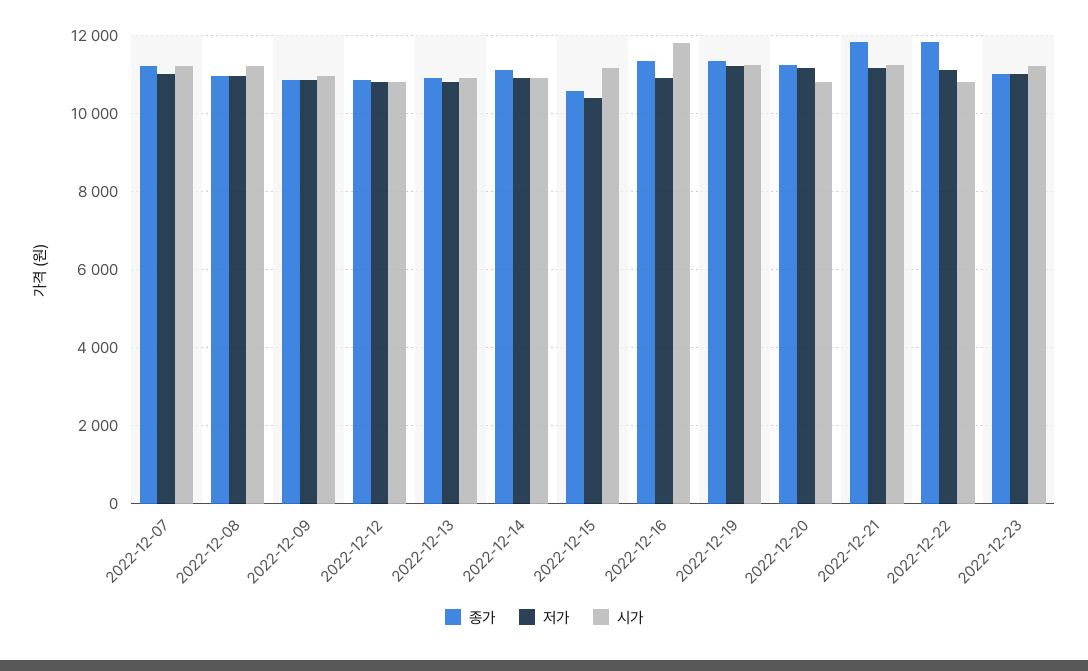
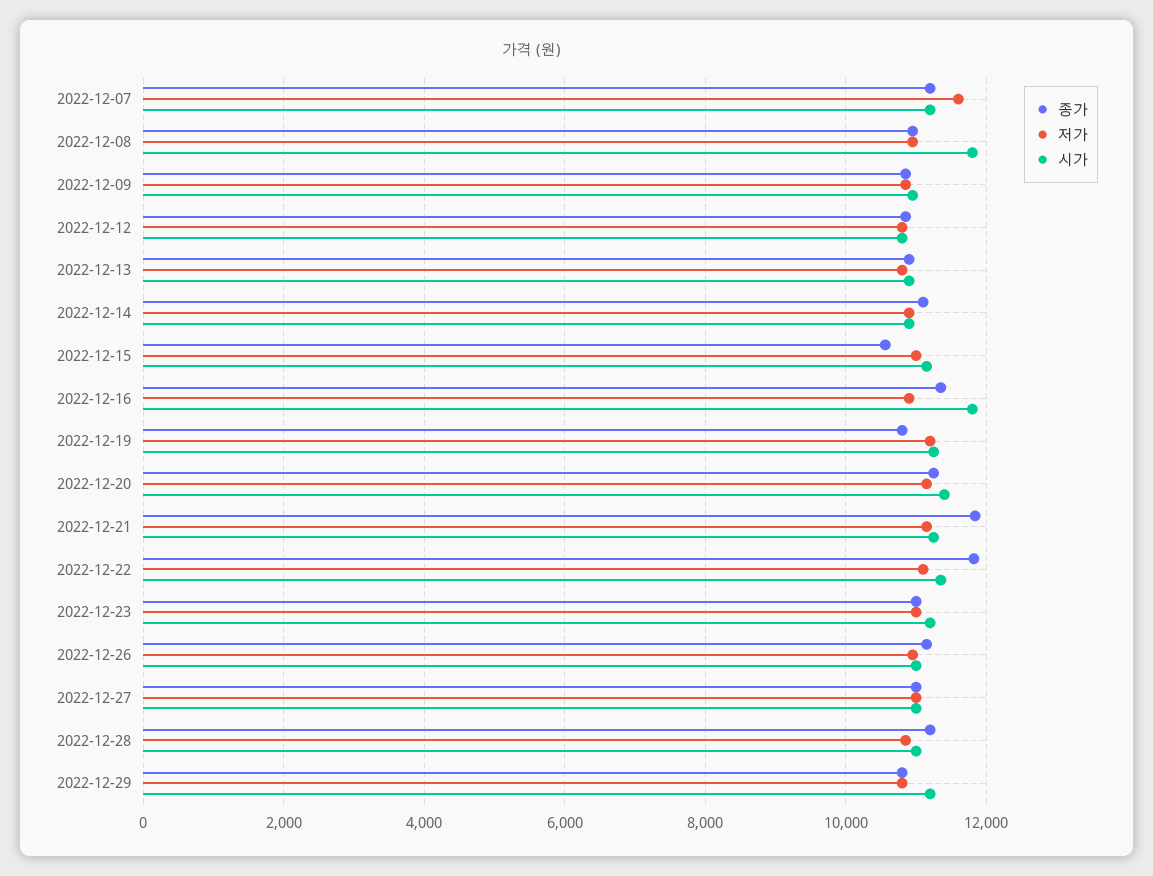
저가, 2022-12-07: 11000 -> 11600
시가, 2022-12-08: 11200 -> 11800
저가, 2022-12-15: 10400 -> 11000
종가, 2022-12-19: 11400 -> 10800
시가, 2022-12-20: 10800 -> 11400
시가, 2022-12-22: 10800 -> 11400
종가, 2022-12-26: none -> 11200
저가, 2022-12-26: none -> 11000
시가, 2022-12-26: none -> 11000
종가, 2022-12-27: none -> 11000
저가, 2022-12-27: none -> 11000
시가, 2022-12-27: none -> 11000
종가, 2022-12-28: none -> 11200
저가, 2022-12-28: none -> 10800
시가, 2022-12-28: none -> 11000
종가, 2022-12-29: none -> 10800
저가, 2022-12-29: none -> 10800
시가, 2022-12-29: none -> 11200

